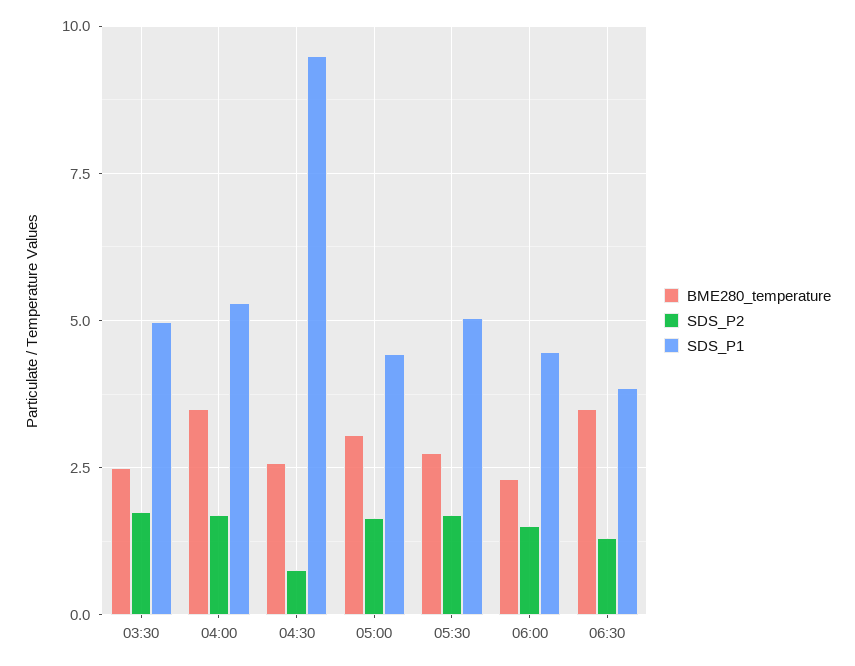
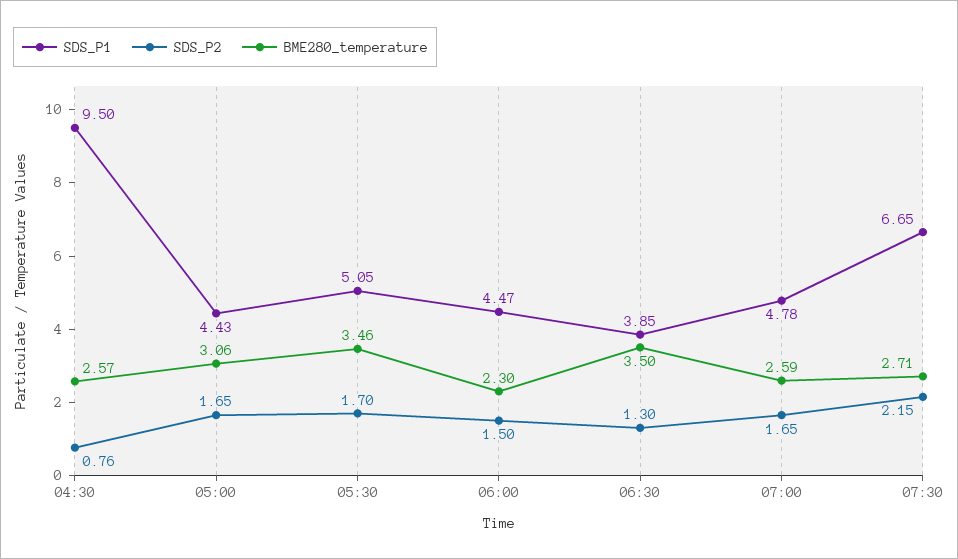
BME280_temperature, 03:30: 2.5 -> none
SDS_P2, 03:30: 1.75 -> none
SDS_P1, 03:30: 5 -> none
BME280_temperature, 04:00: 3.5 -> none
SDS_P2, 04:00: 1.75 -> none
SDS_P1, 04:00: 5.25 -> none
BME280_temperature, 05:30: 2.75 -> 3.46
SDS_P1, 07:00: none -> 4.78
SDS_P2, 07:00: none -> 1.65
BME280_temperature, 07:00: none -> 2.59
SDS_P1, 07:30: none -> 6.65
SDS_P2, 07:30: none -> 2.15
BME280_temperature, 07:30: none -> 2.71

